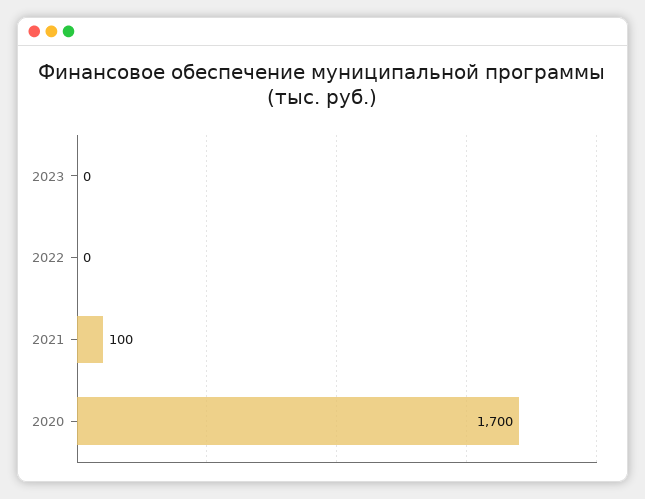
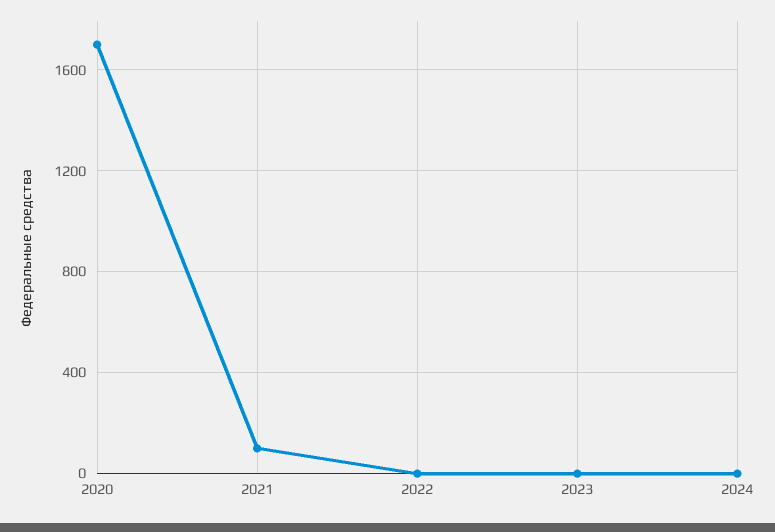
2024: none -> 0

